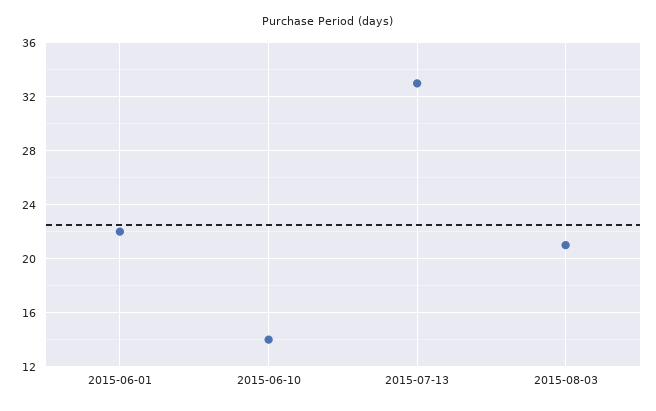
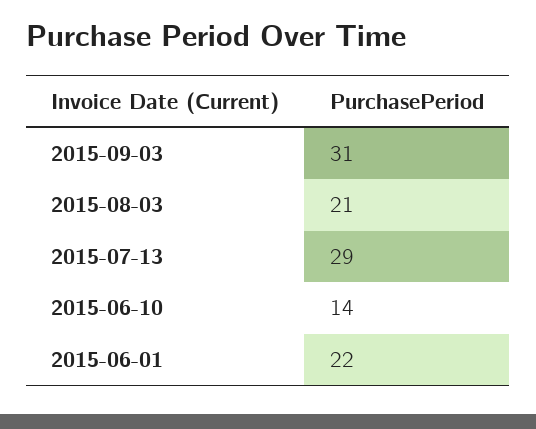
2015-07-13: 33 -> 29
2015-09-03: none -> 31

